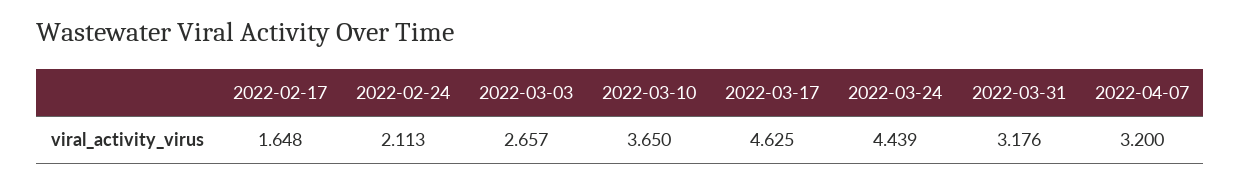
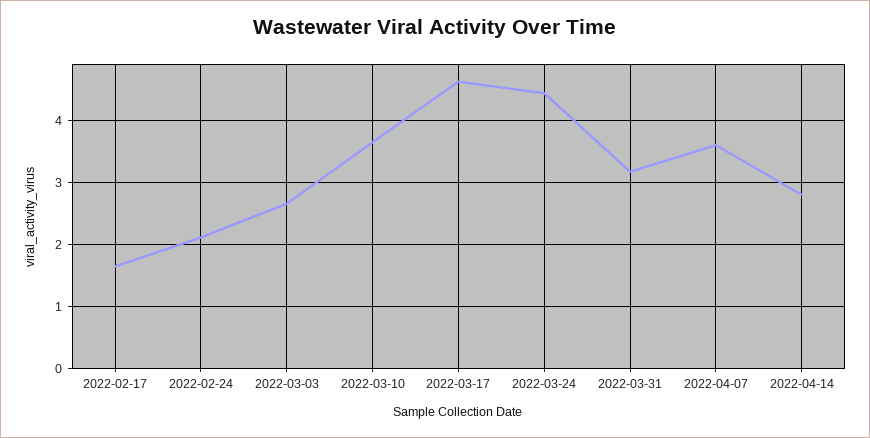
2022-04-07: 3.2 -> 3.6
2022-04-14: none -> 2.8

